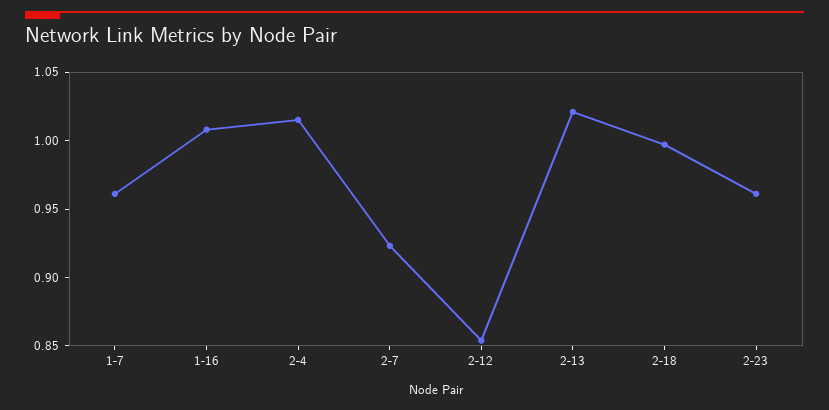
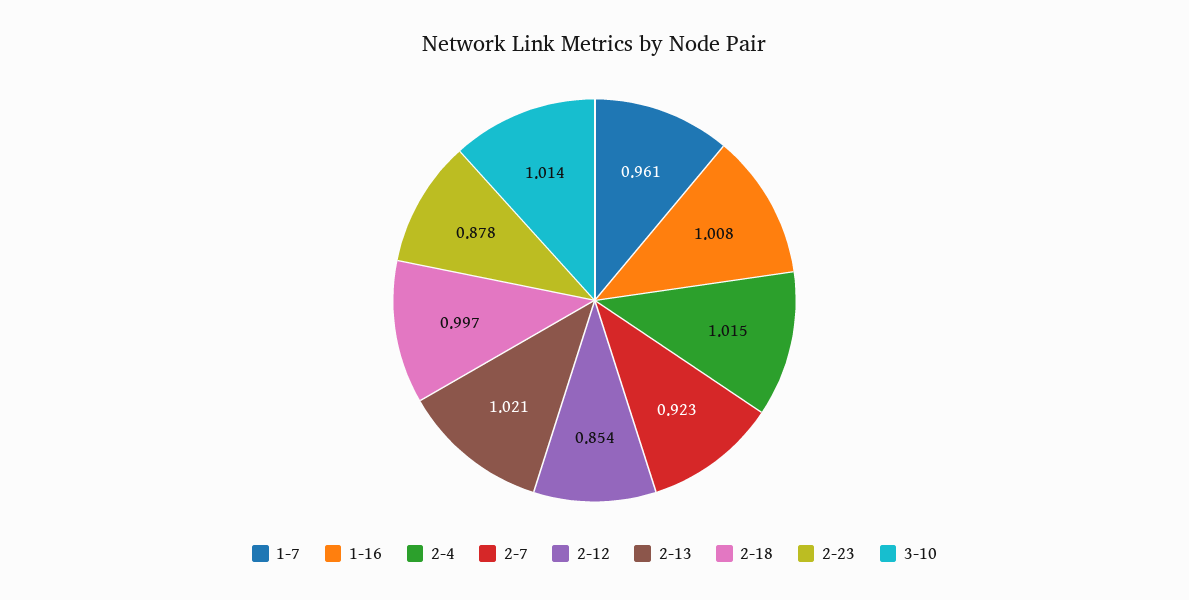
2-23: 0.96 -> 0.878
3-10: none -> 1.014

